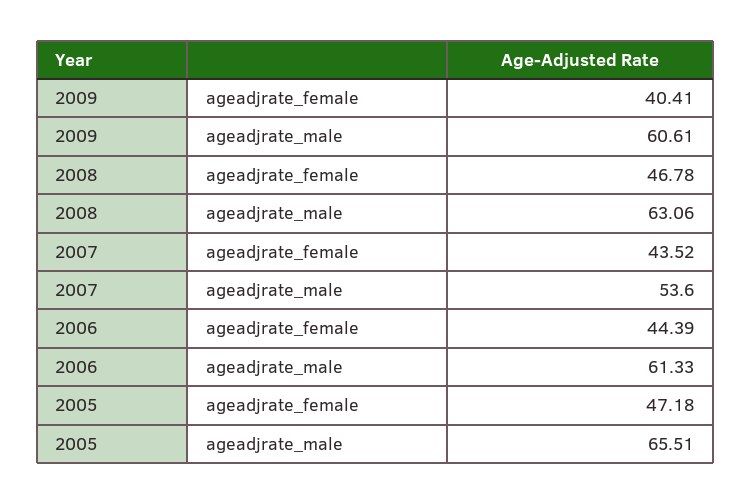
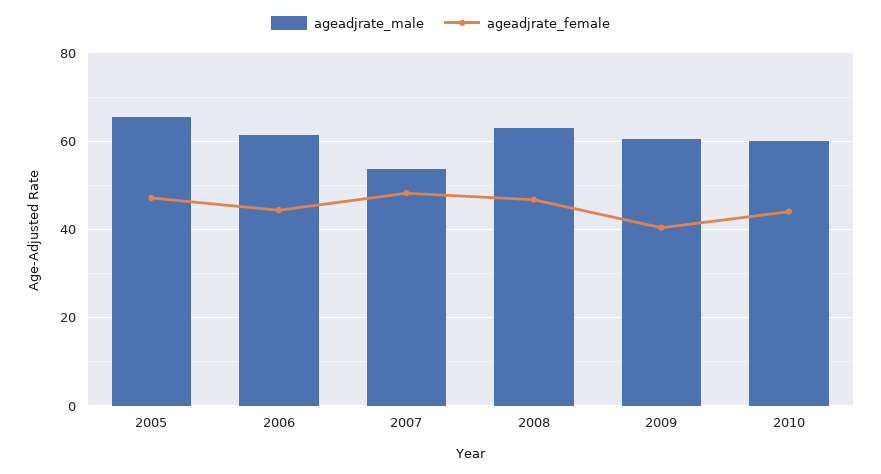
ageadjrate_female, 2007: 43.52 -> 48
ageadjrate_male, 2010: none -> 60
ageadjrate_female, 2010: none -> 44

